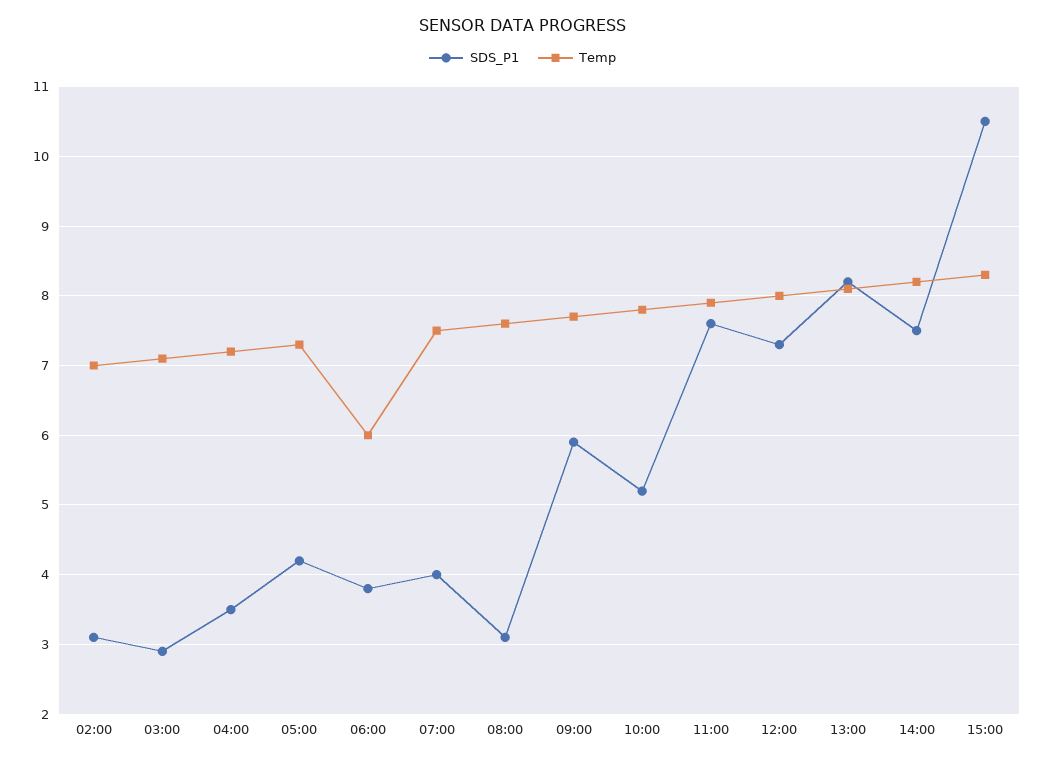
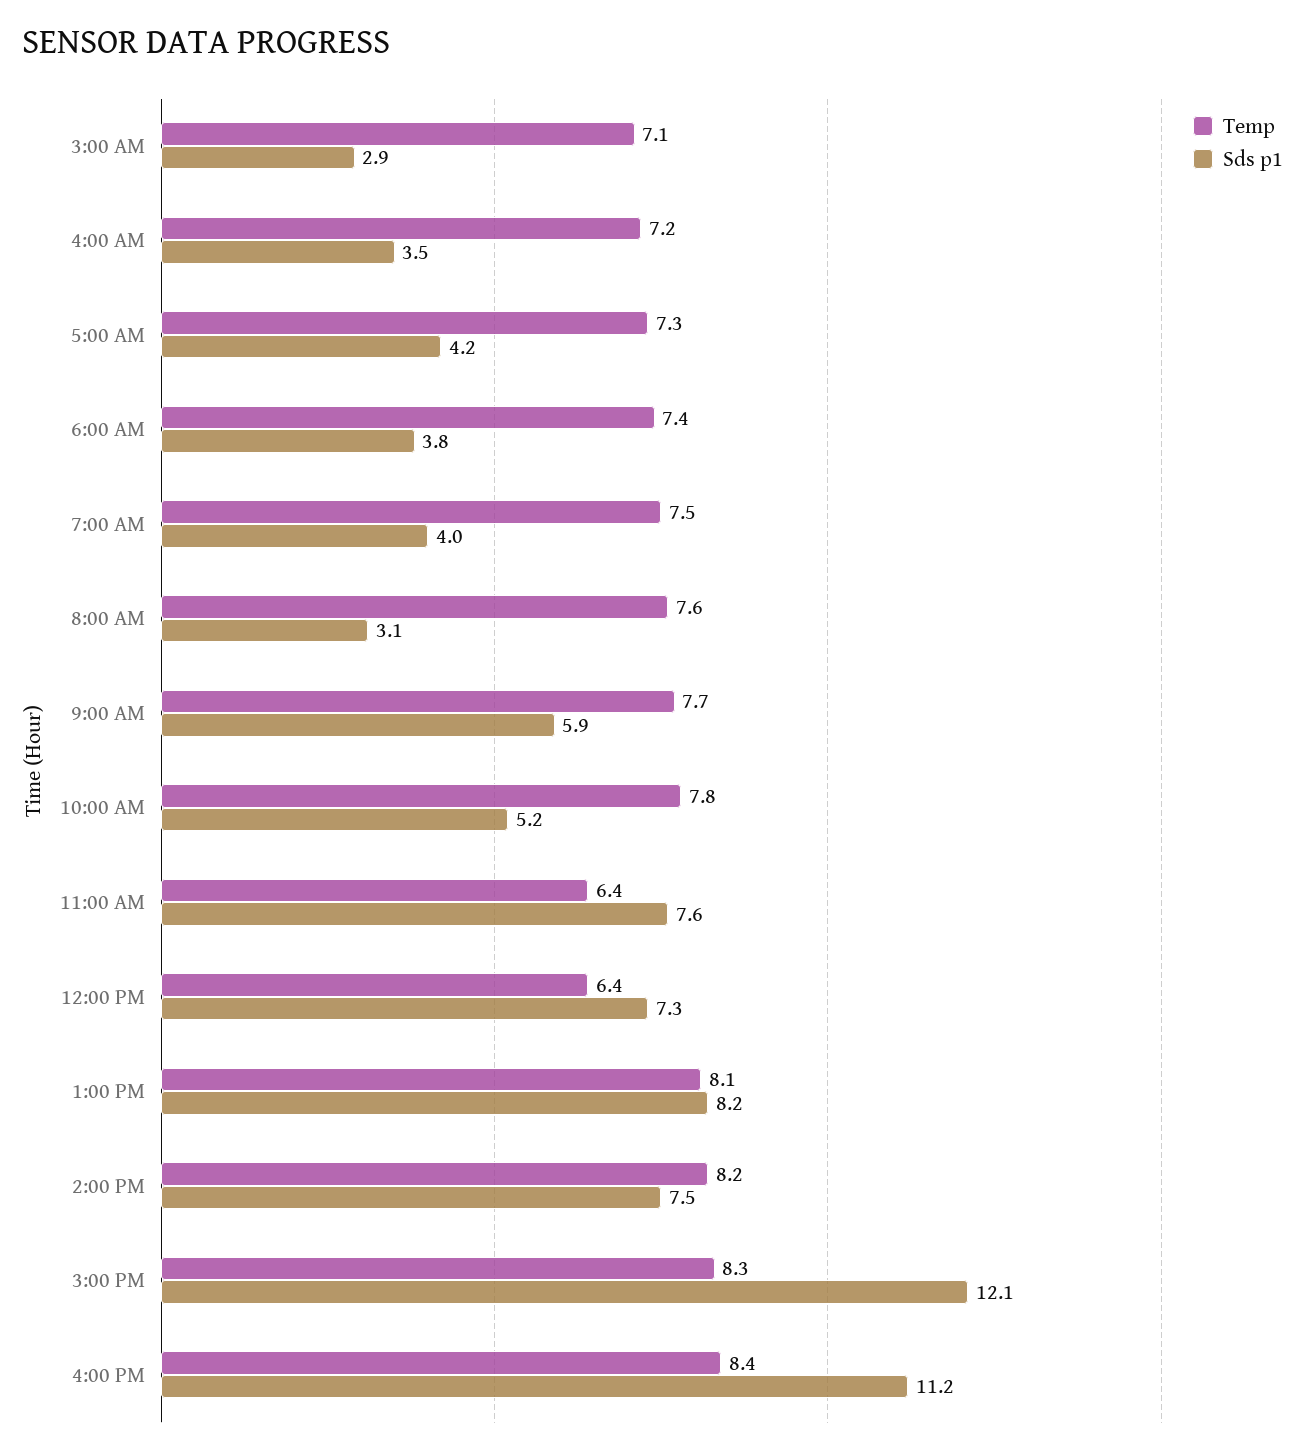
SDS_P1, 02:00: 3.1 -> none
Temp, 02:00: 7 -> none
Temp, 06:00: 6 -> 7.4
Temp, 11:00: 7.9 -> 6.4
Temp, 12:00: 8 -> 6.4
SDS_P1, 15:00: 10.5 -> 12.1
Temp, 4:00 PM: none -> 8.4
SDS_P1, 4:00 PM: none -> 11.2

